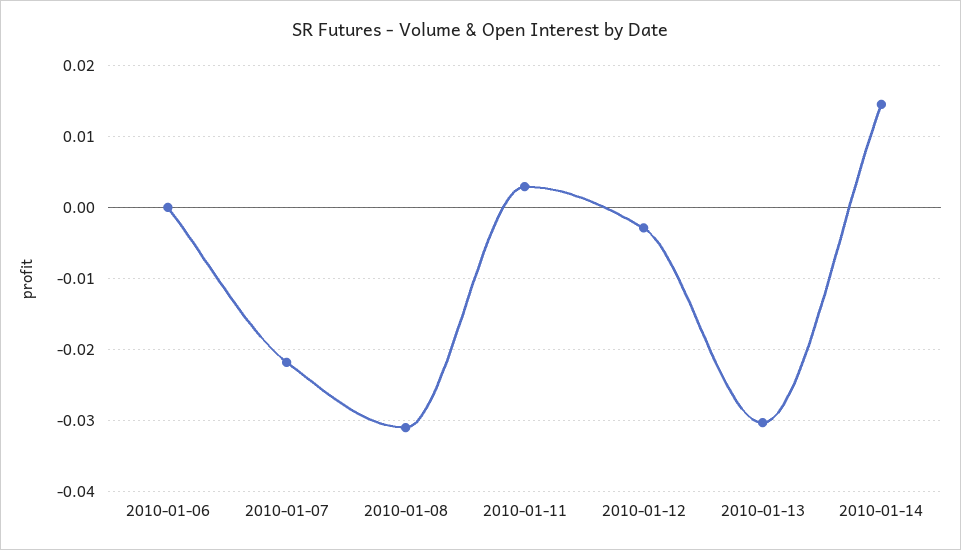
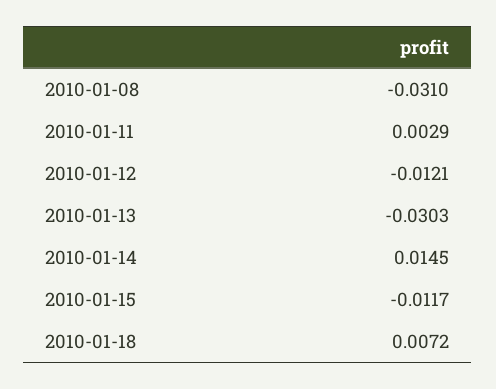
2010-01-06: 0 -> none
2010-01-07: -0.022 -> none
2010-01-12: -0.003 -> -0.0121
2010-01-15: none -> -0.0117
2010-01-18: none -> 0.0072

